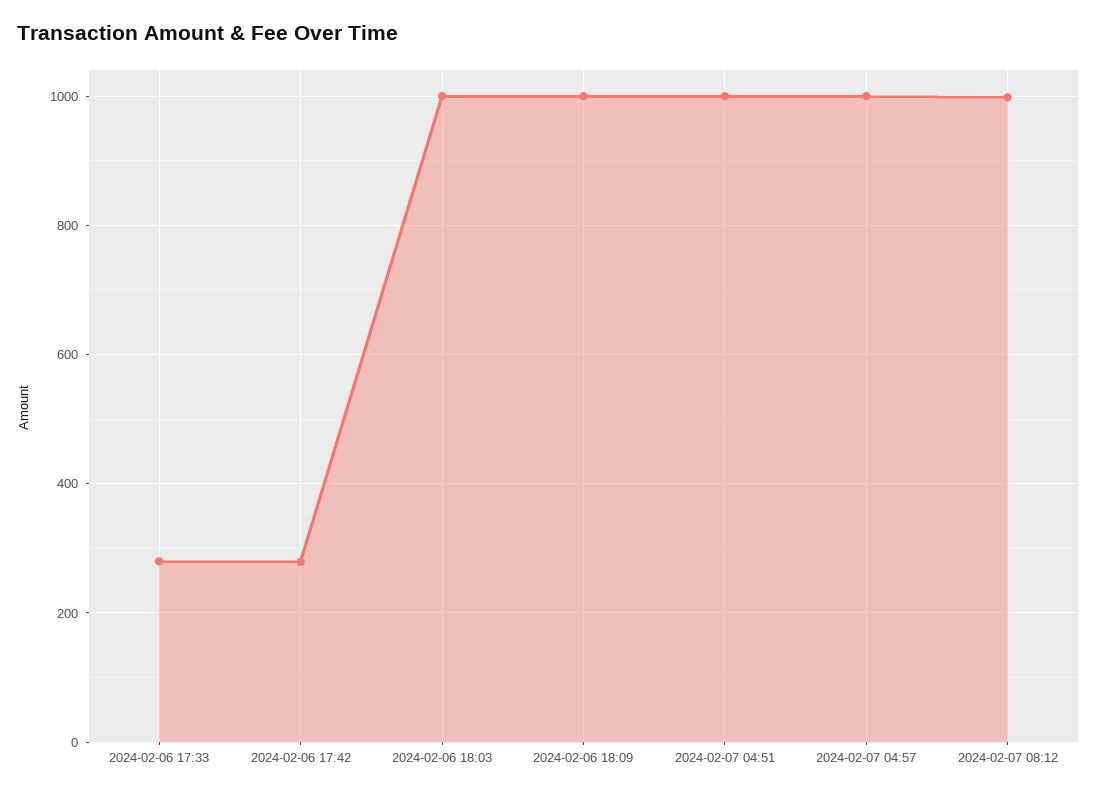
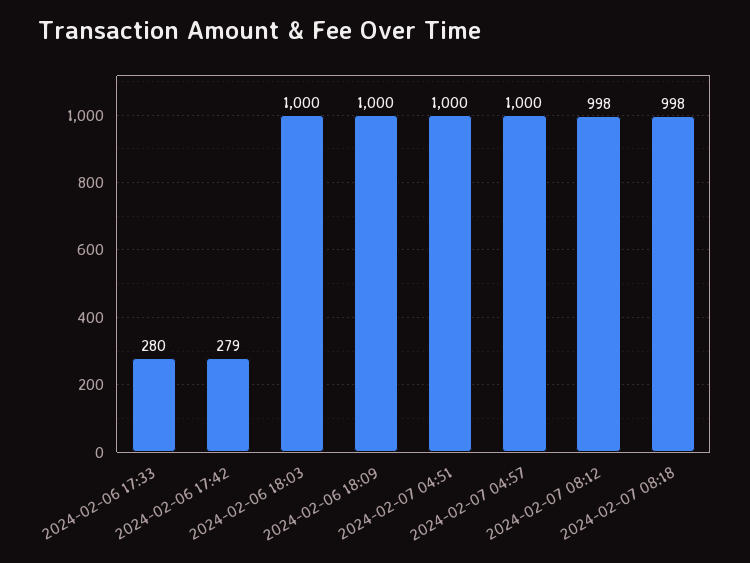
2024-02-07 08:18: none -> 998

